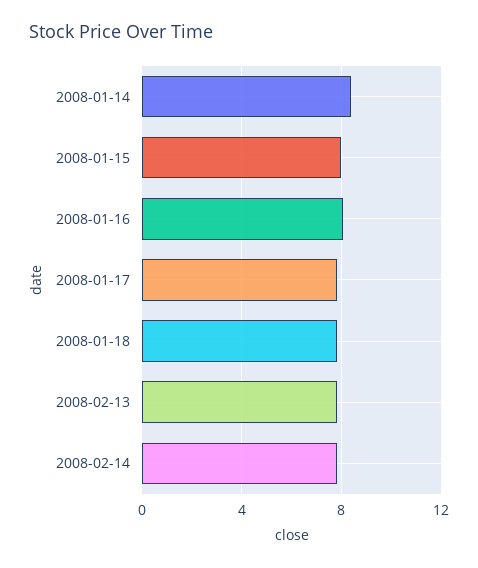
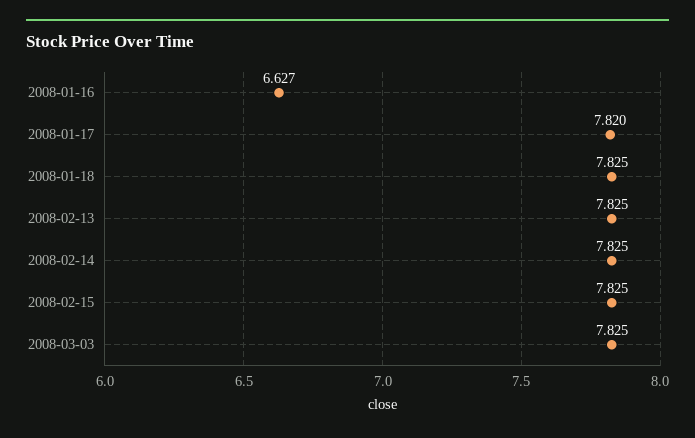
2008-01-14: 8.5 -> none
2008-01-15: 8 -> none
2008-01-16: 8 -> 6.627
2008-02-15: none -> 7.825
2008-03-03: none -> 7.825

